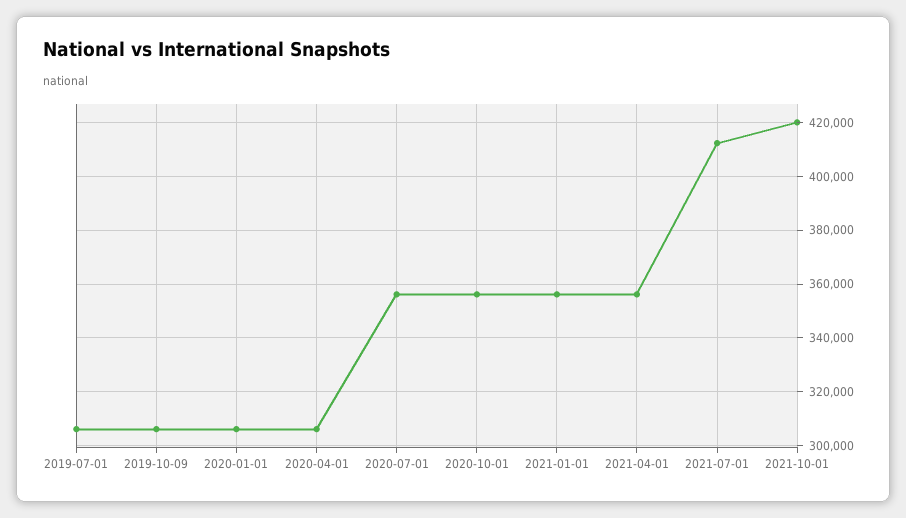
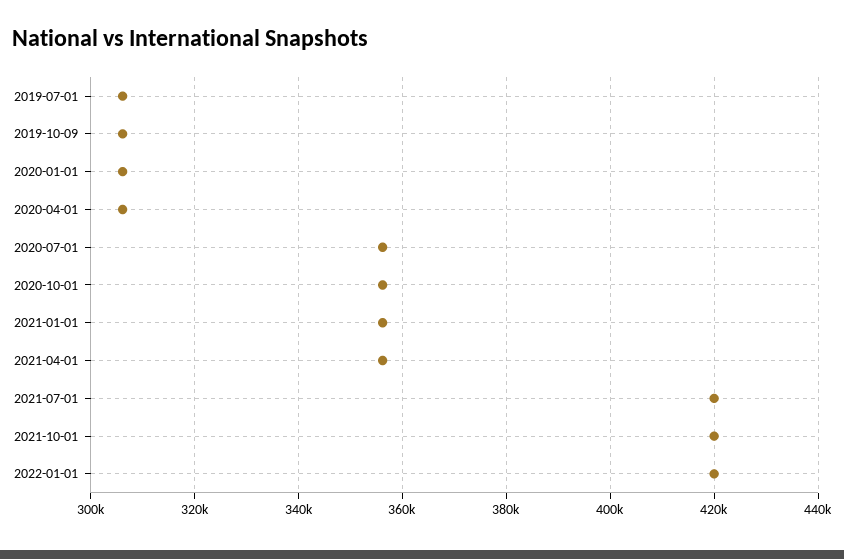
2021-07-01: 412500 -> 420000
2022-01-01: none -> 420000

